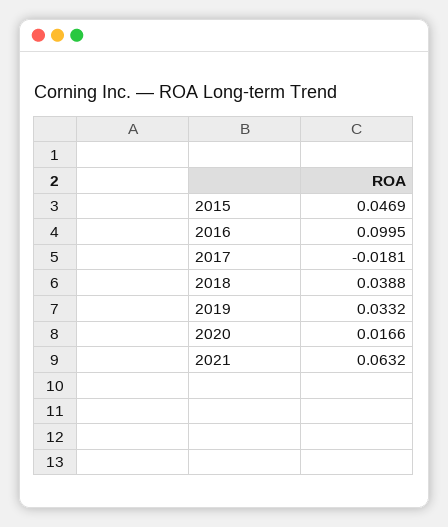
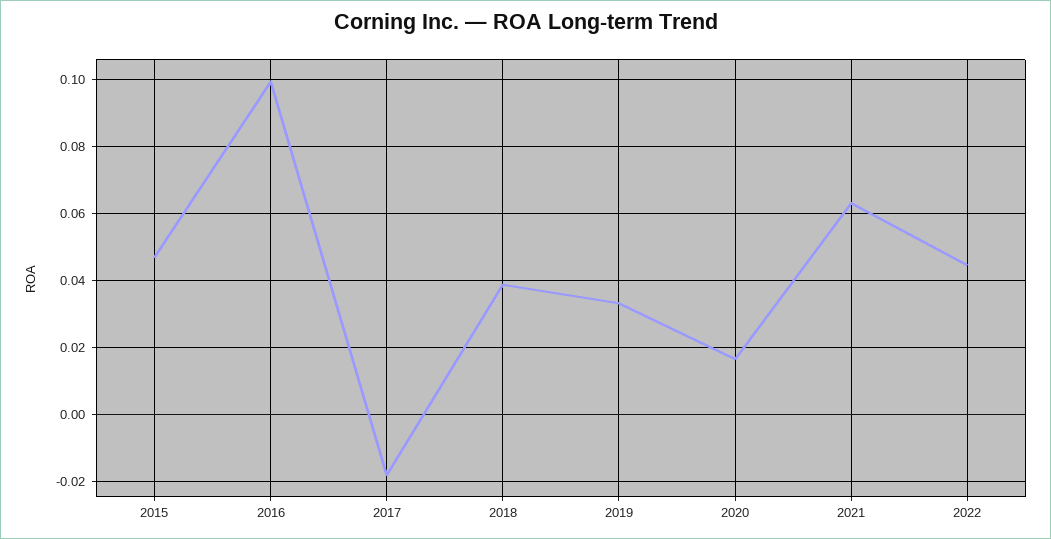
2022: none -> 0.044

